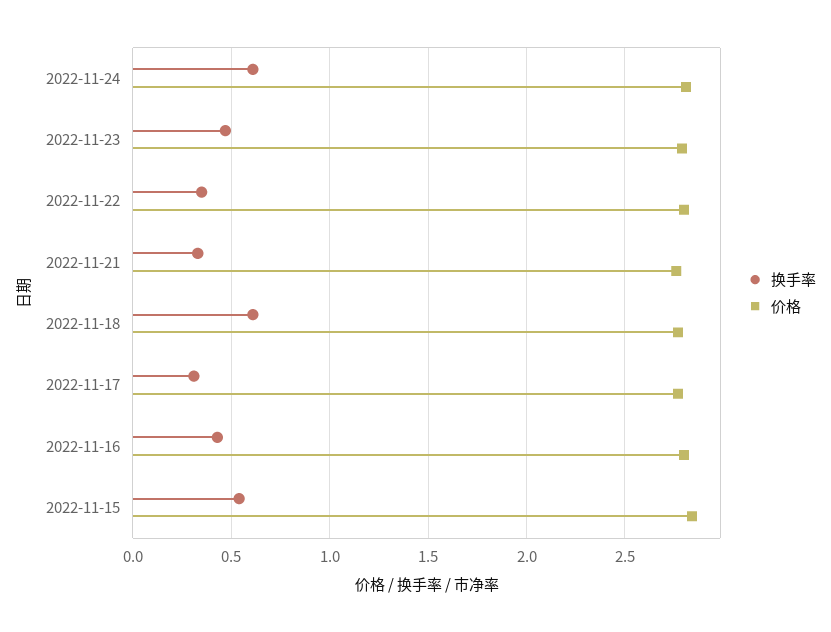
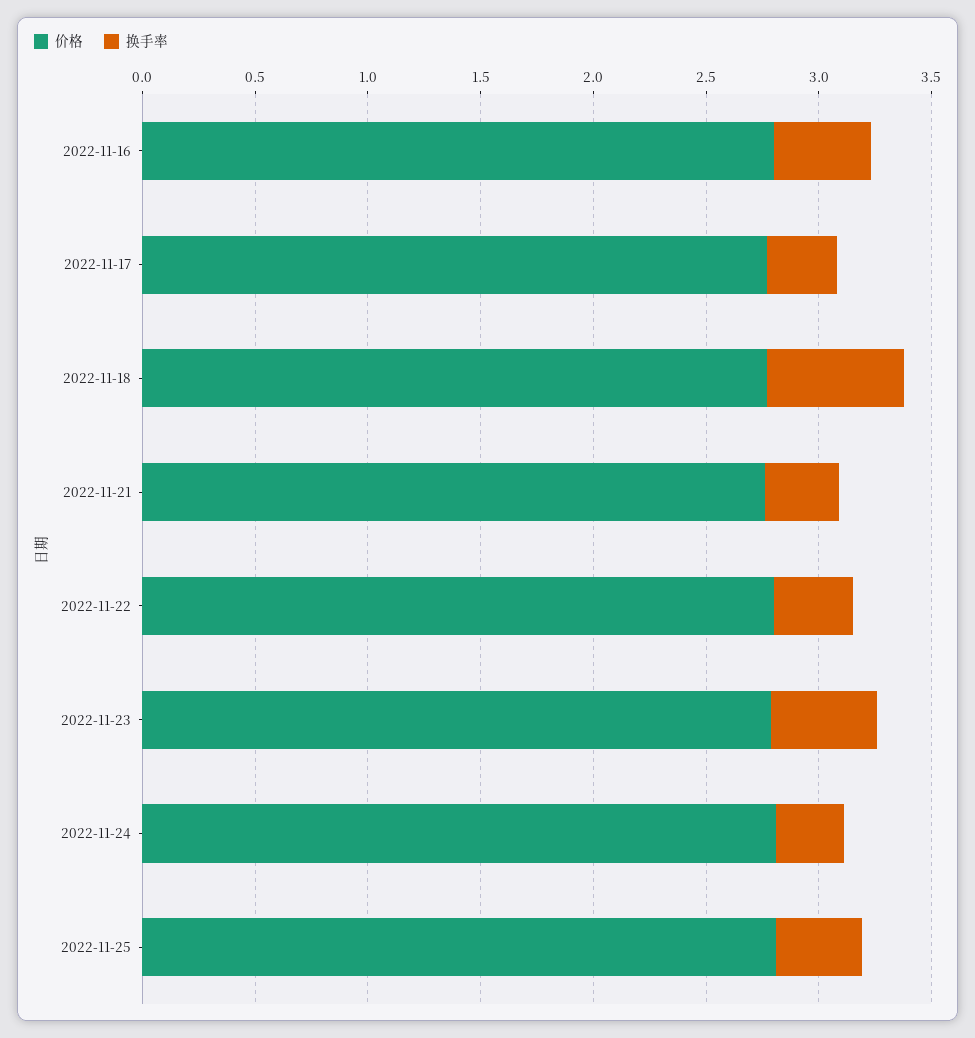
换手率, 2022-11-24: 0.6 -> 0.3
换手率, 2022-11-15: 0.55 -> none
价格, 2022-11-15: 2.85 -> none
价格, 2022-11-25: none -> 2.8
换手率, 2022-11-25: none -> 0.4

